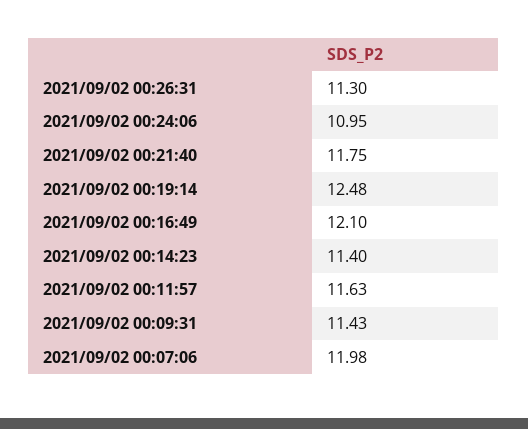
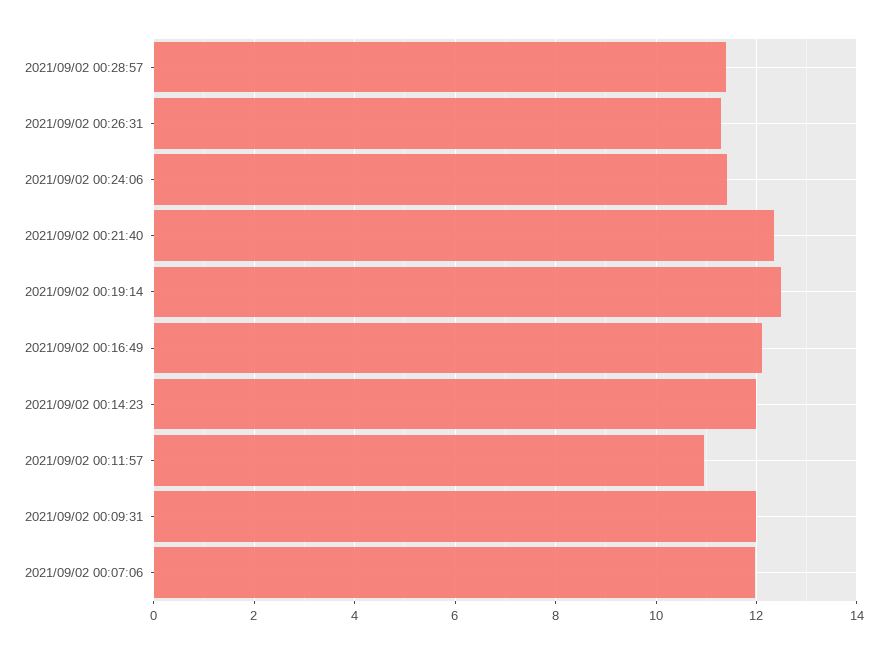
2021/09/02 00:24:06: 10.95 -> 11.4
2021/09/02 00:21:40: 11.75 -> 12.4
2021/09/02 00:14:23: 11.4 -> 12
2021/09/02 00:11:57: 11.63 -> 11
2021/09/02 00:09:31: 11.43 -> 12
2021/09/02 00:28:57: none -> 11.4

